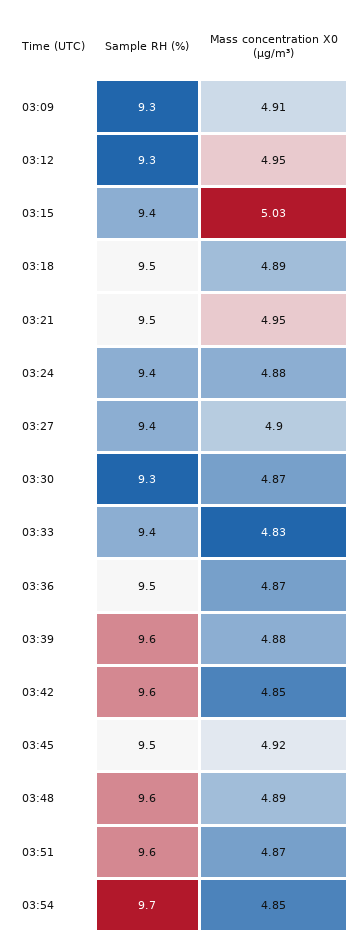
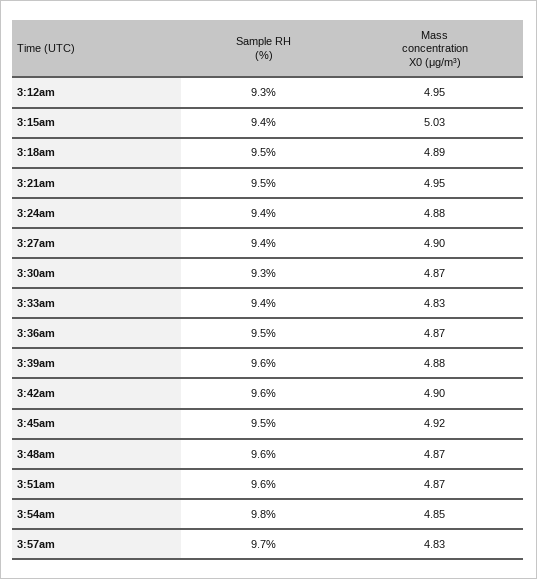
Sample RH (%), 03:09: 9.3 -> none
Mass concentration X0 (μg/m³), 03:09: 4.91 -> none
Mass concentration X0 (μg/m³), 03:42: 4.85 -> 4.9
Mass concentration X0 (μg/m³), 03:48: 4.89 -> 4.87
Sample RH (%), 03:54: 9.7 -> 9.8
Sample RH (%), 3:57am: none -> 9.7
Mass concentration X0 (μg/m³), 3:57am: none -> 4.83

